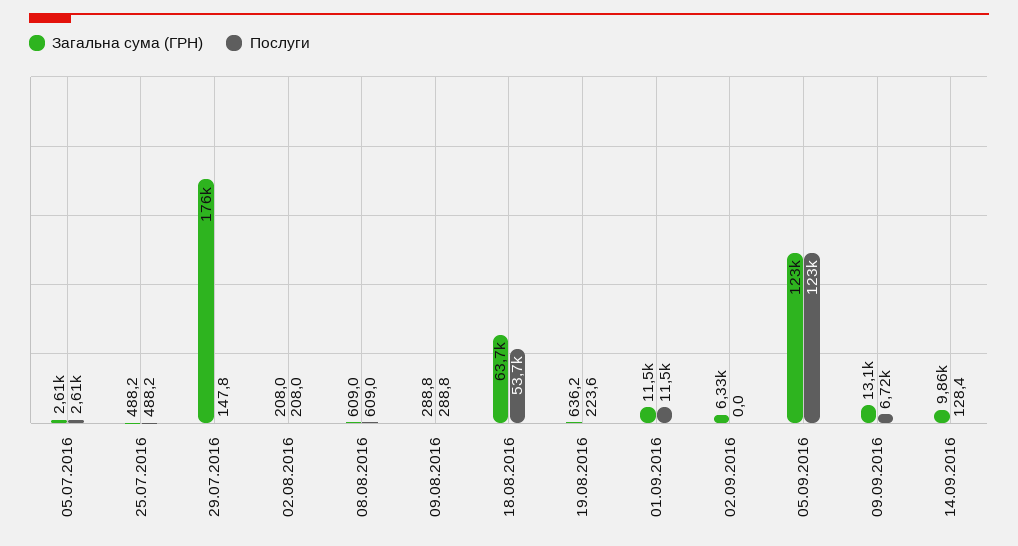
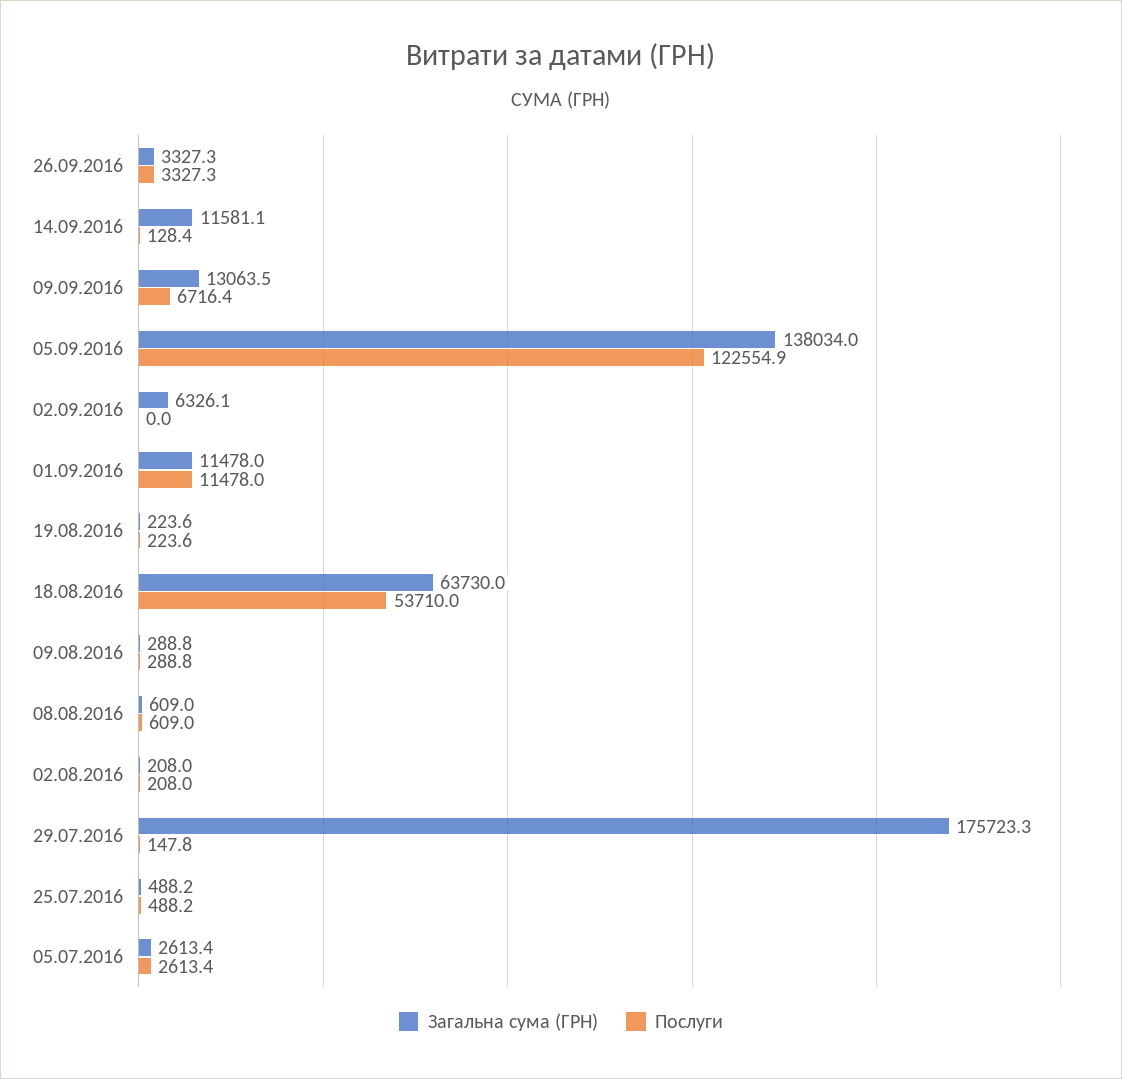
Загальна сума (ГРН), 19.08.2016: 636.2 -> 223.6
Загальна сума (ГРН), 05.09.2016: 123000 -> 138034
Загальна сума (ГРН), 14.09.2016: 9860 -> 11581.1
Загальна сума (ГРН), 26.09.2016: none -> 3327.3
Послуги, 26.09.2016: none -> 3327.3

